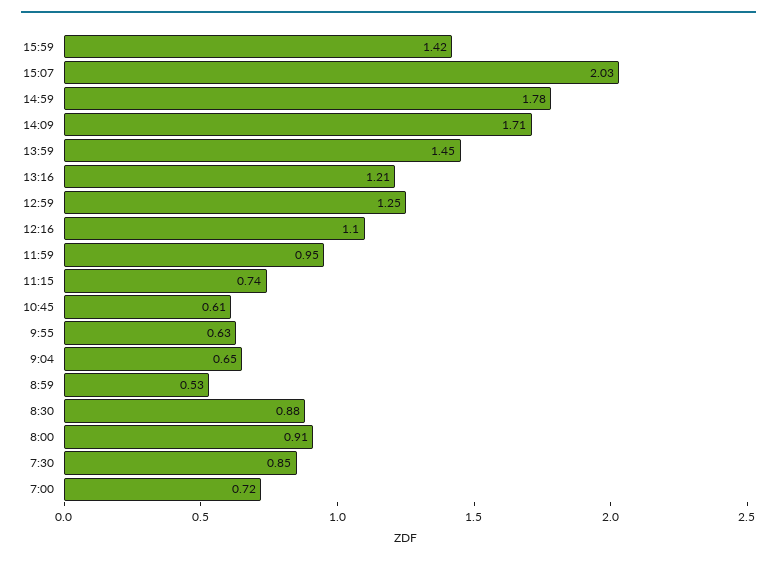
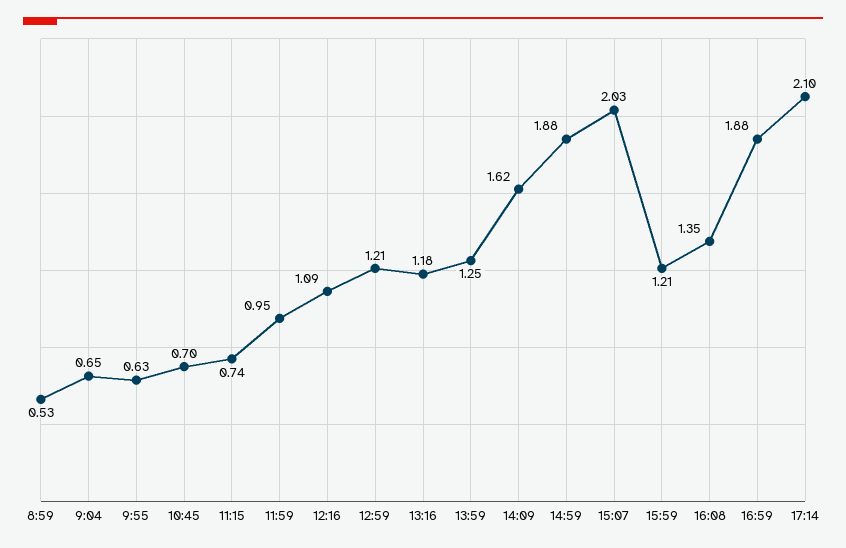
15:59: 1.42 -> 1.21
14:59: 1.78 -> 1.88
14:09: 1.71 -> 1.62
13:59: 1.45 -> 1.25
13:16: 1.21 -> 1.18
12:59: 1.25 -> 1.21
12:16: 1.1 -> 1.09
10:45: 0.61 -> 0.7
8:30: 0.88 -> none
8:00: 0.91 -> none
7:30: 0.85 -> none
7:00: 0.72 -> none
16:08: none -> 1.35
16:59: none -> 1.88
17:14: none -> 2.1

